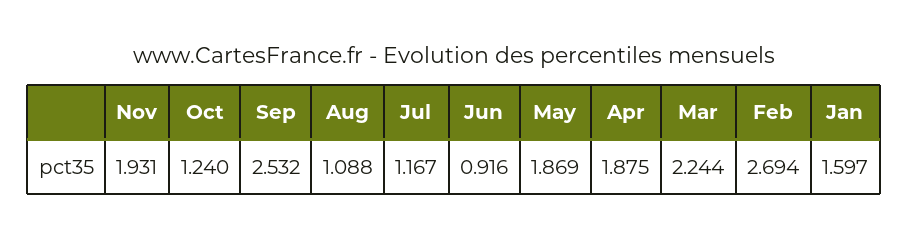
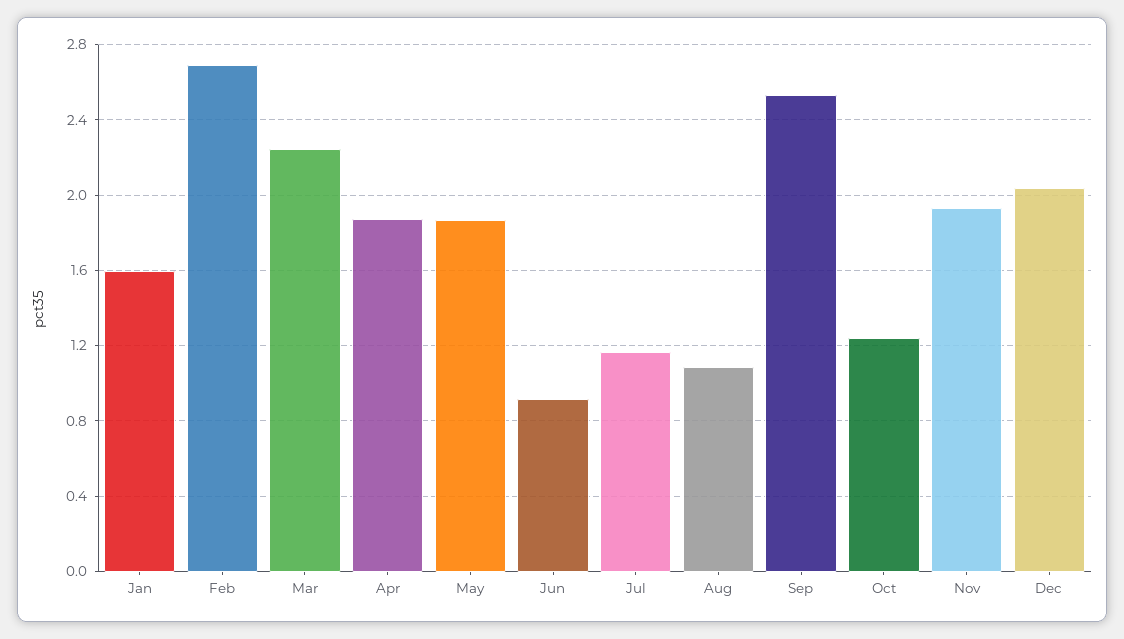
Dec: none -> 2.05

